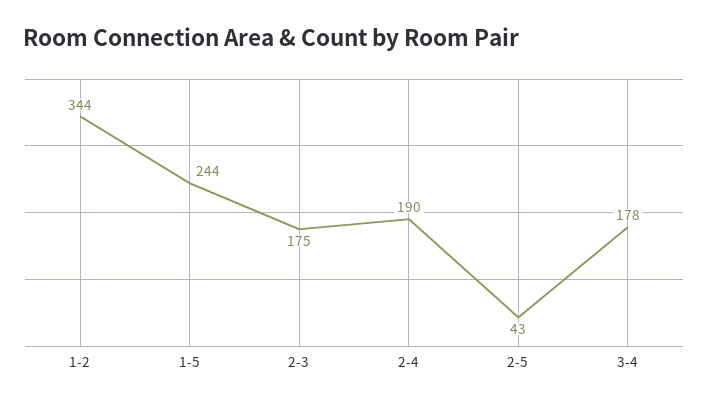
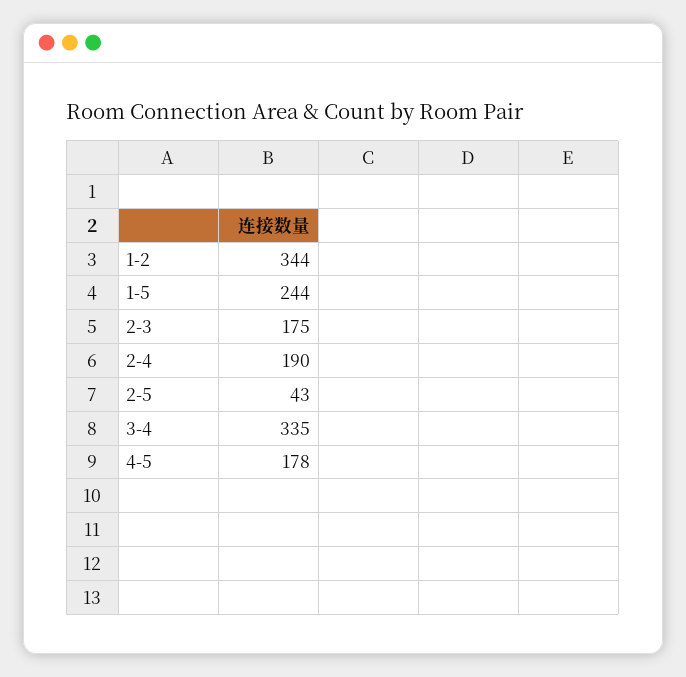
3-4: 178 -> 335
4-5: none -> 178

